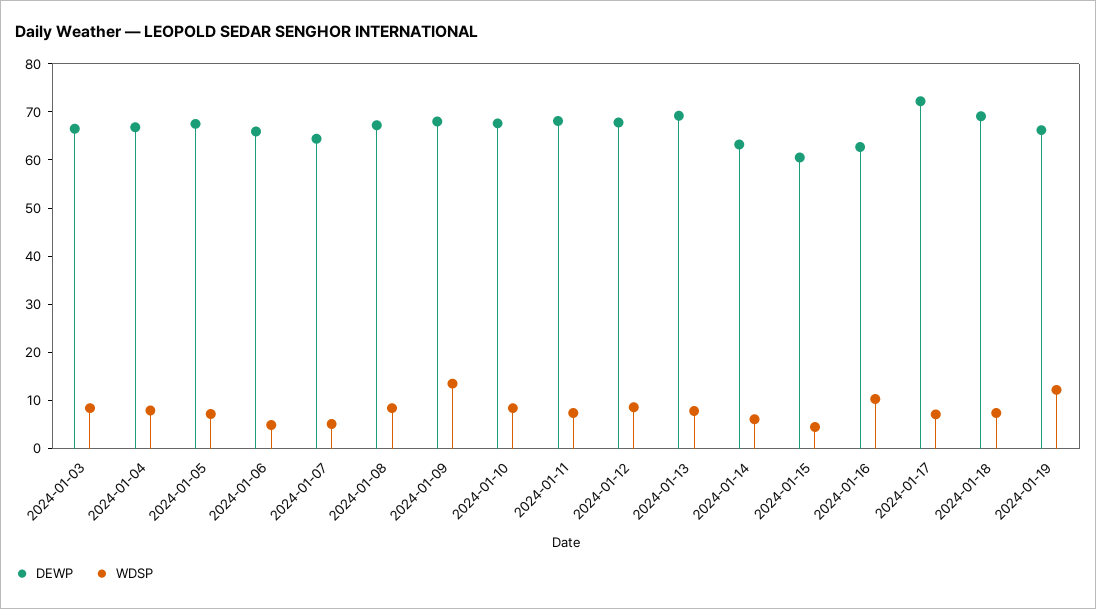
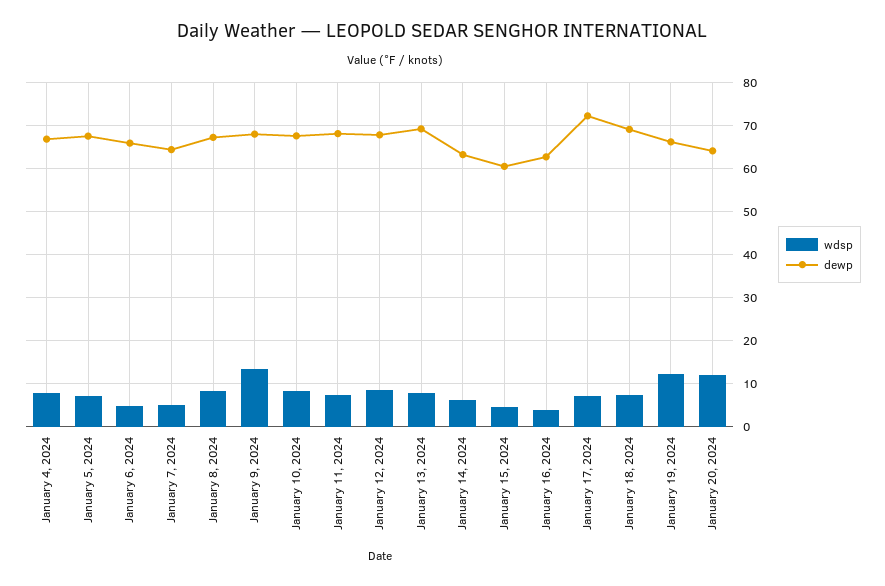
DEWP, 2024-01-03: 66 -> none
WDSP, 2024-01-03: 8 -> none
WDSP, 2024-01-16: 10 -> 4
WDSP, January 20, 2024: none -> 12
DEWP, January 20, 2024: none -> 64

